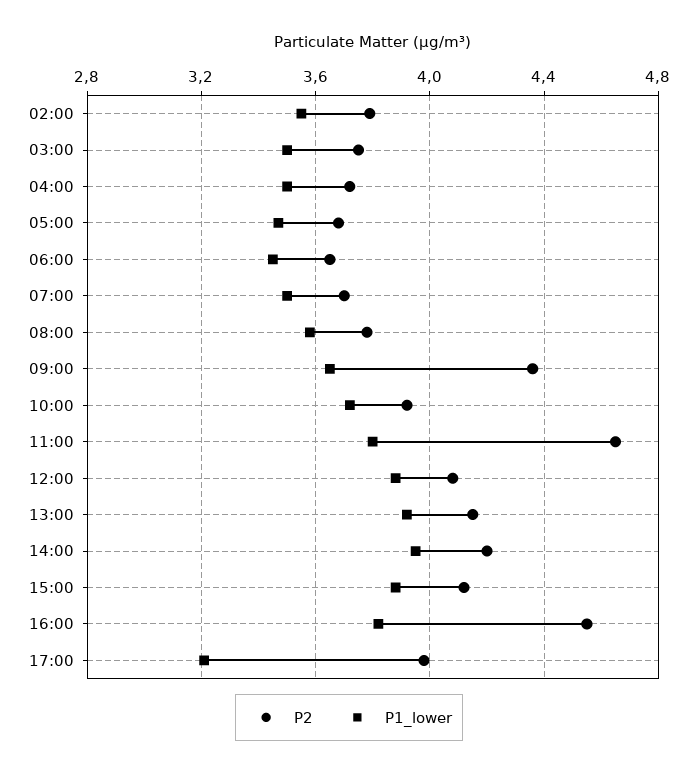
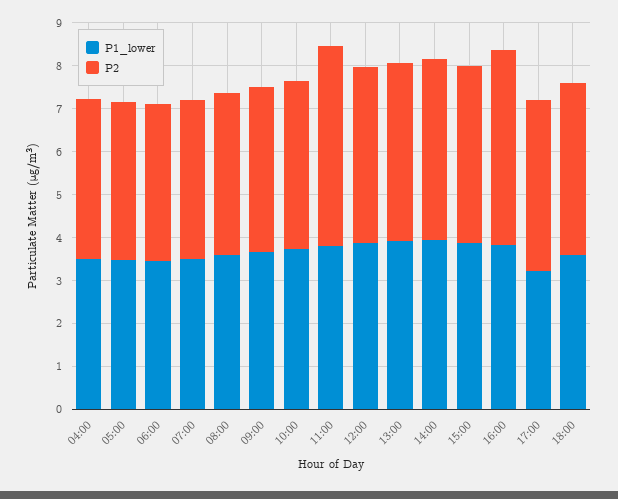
P2, 02:00: 3.8 -> none
P1_lower, 02:00: 3.55 -> none
P2, 03:00: 3.75 -> none
P1_lower, 03:00: 3.5 -> none
P2, 09:00: 4.35 -> 3.8
P1_lower, 18:00: none -> 3.6
P2, 18:00: none -> 4

